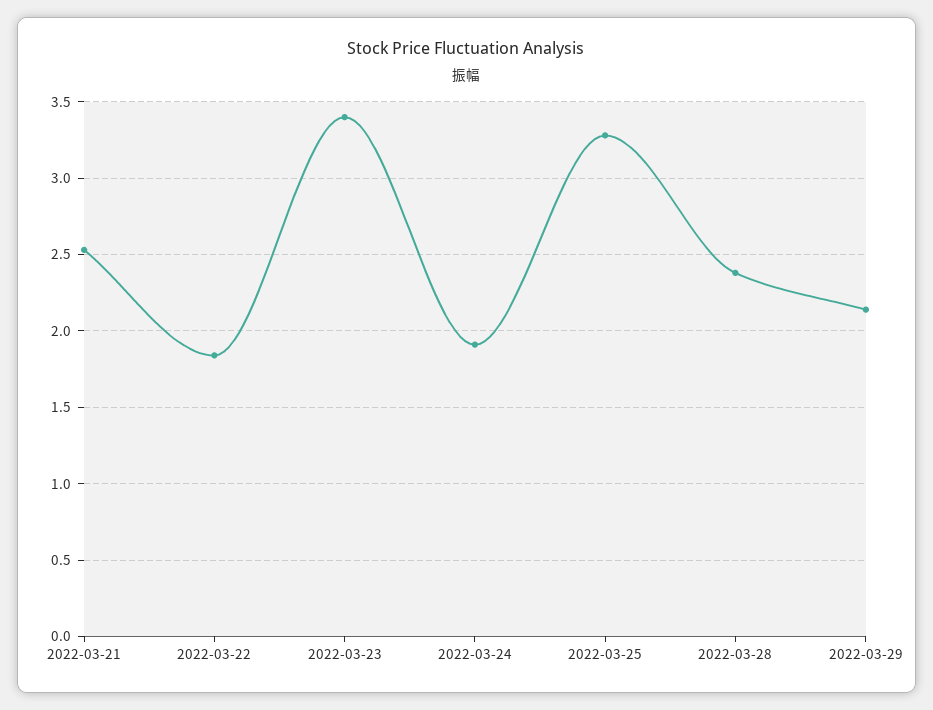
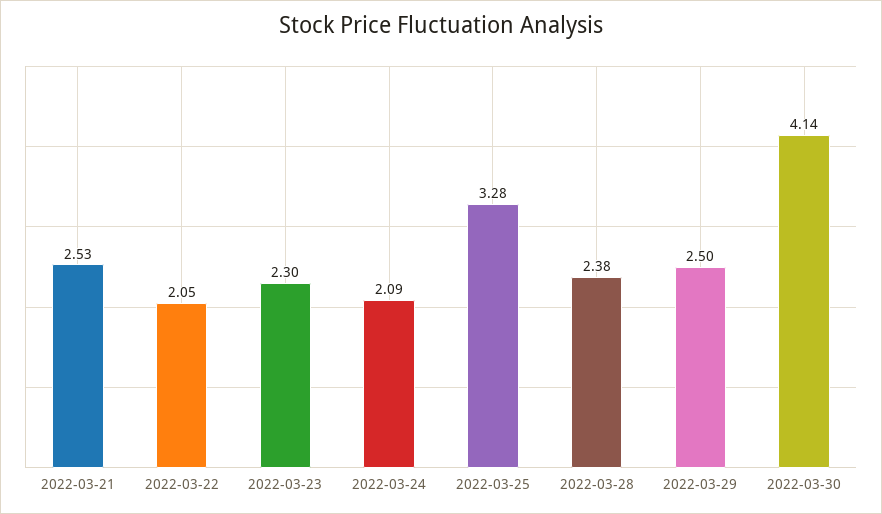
2022-03-22: 1.85 -> 2.05
2022-03-23: 3.4 -> 2.3
2022-03-24: 1.9 -> 2.09
2022-03-29: 2.15 -> 2.5
2022-03-30: none -> 4.14

